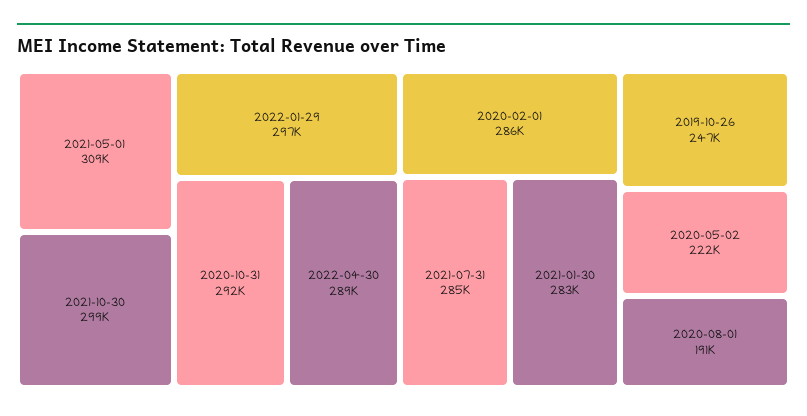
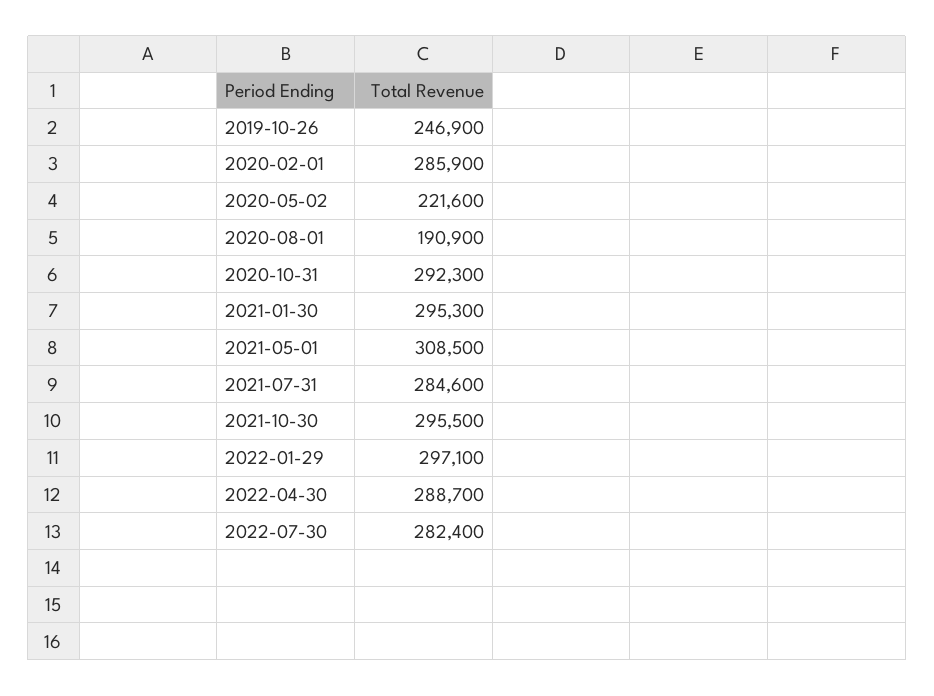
2021-10-30: 299000 -> 295500
2021-01-30: 283000 -> 295300
2022-07-30: none -> 282400

